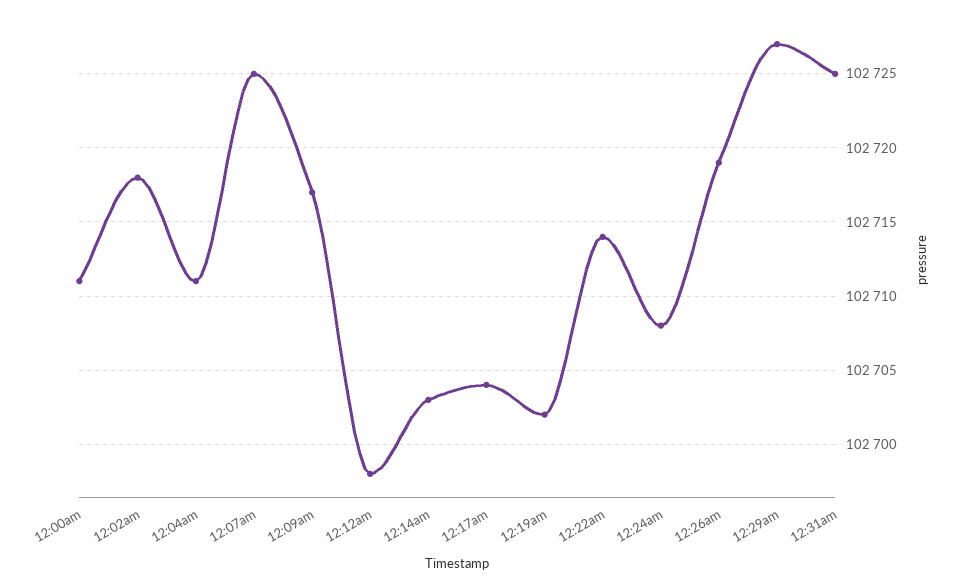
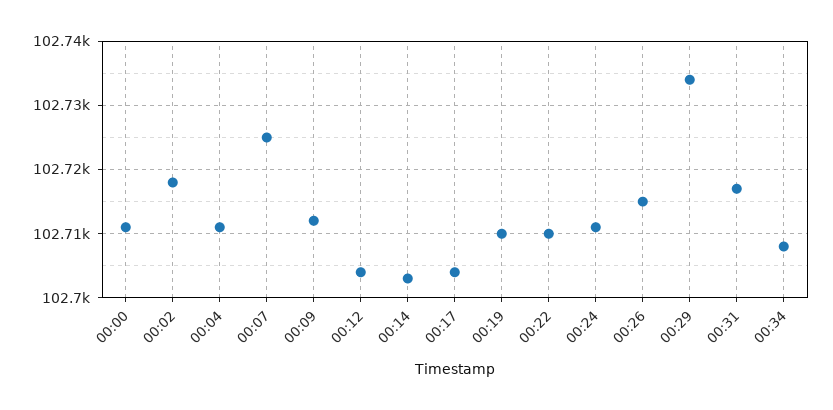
12:09am: 102717 -> 102712
12:12am: 102698 -> 102704
12:19am: 102702 -> 102710
12:22am: 102714 -> 102710
12:24am: 102708 -> 102711
12:26am: 102719 -> 102715
12:29am: 102727 -> 102734
12:31am: 102725 -> 102717
00:34: none -> 102708

